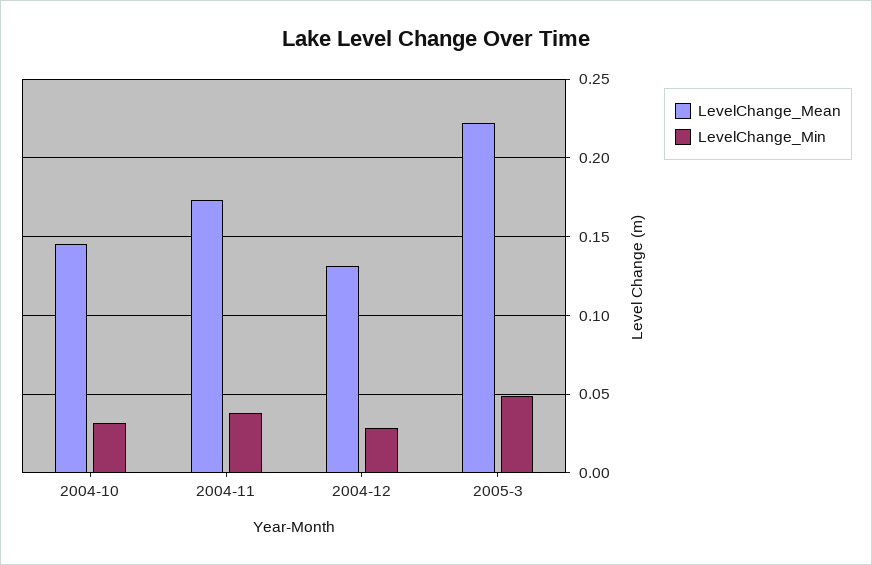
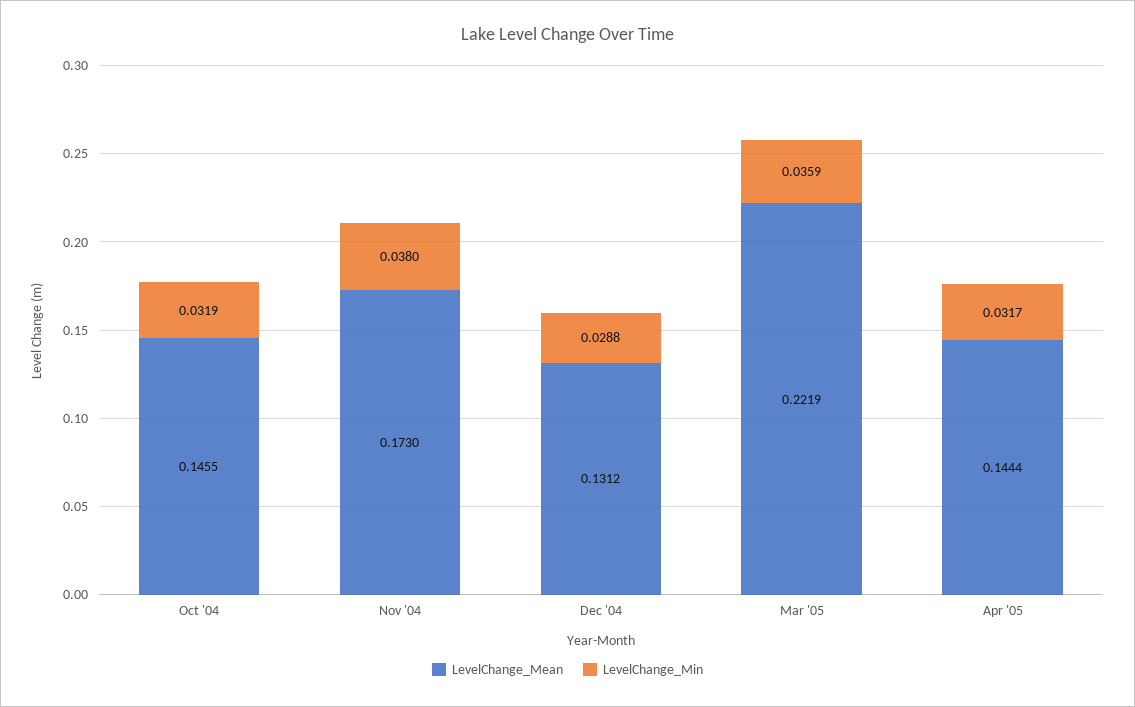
LevelChange_Min, 2005-3: 0.05 -> 0.0359
LevelChange_Mean, Apr '05: none -> 0.1444
LevelChange_Min, Apr '05: none -> 0.0317

